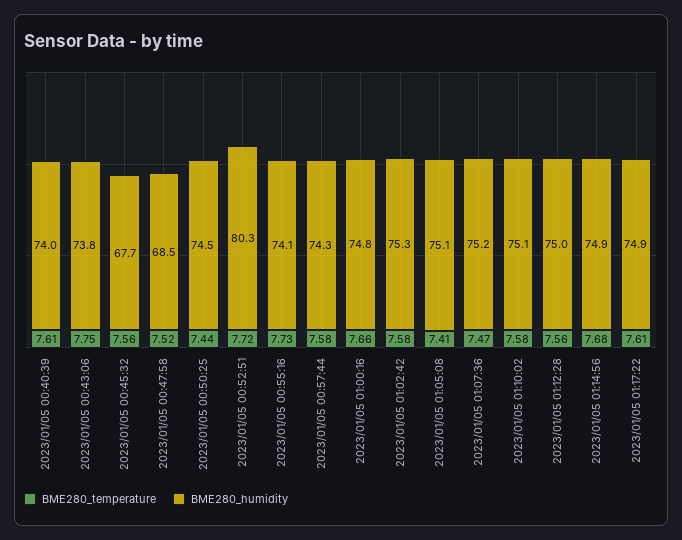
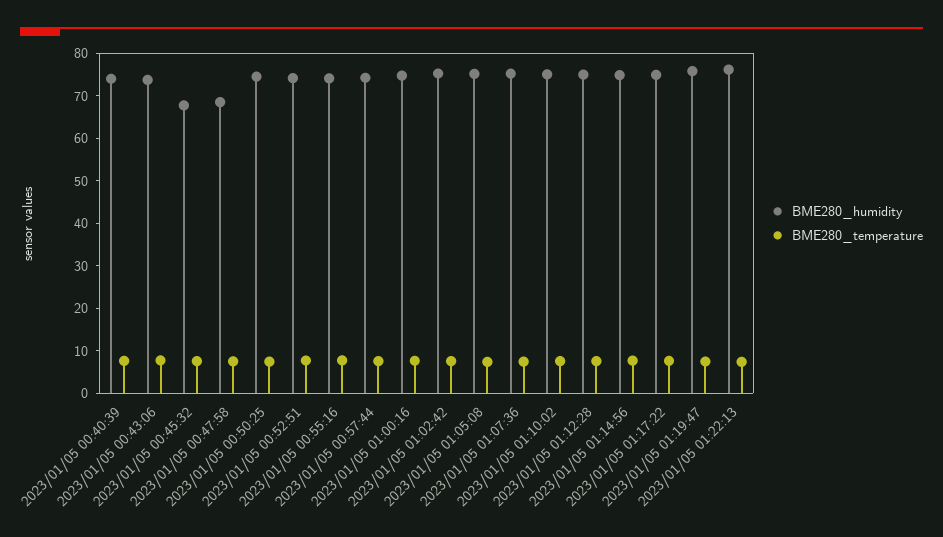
BME280_humidity, 2023/01/05 00:52:51: 80.3 -> 74
BME280_humidity, 2023/01/05 01:19:47: none -> 76
BME280_temperature, 2023/01/05 01:19:47: none -> 8
BME280_humidity, 2023/01/05 01:22:13: none -> 76
BME280_temperature, 2023/01/05 01:22:13: none -> 8

